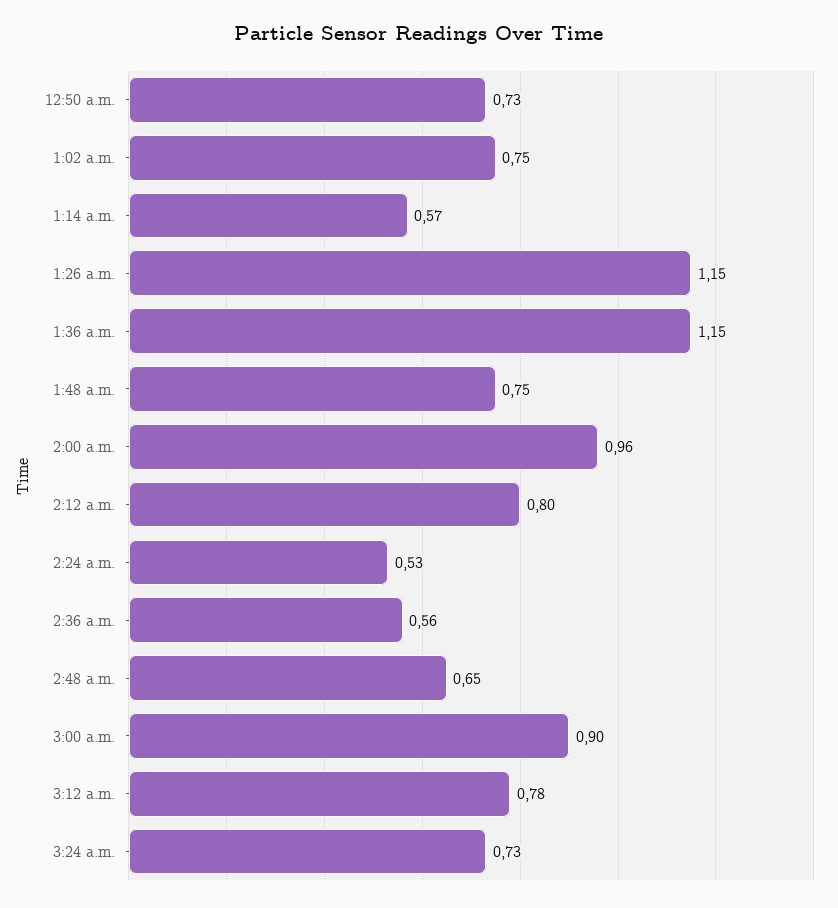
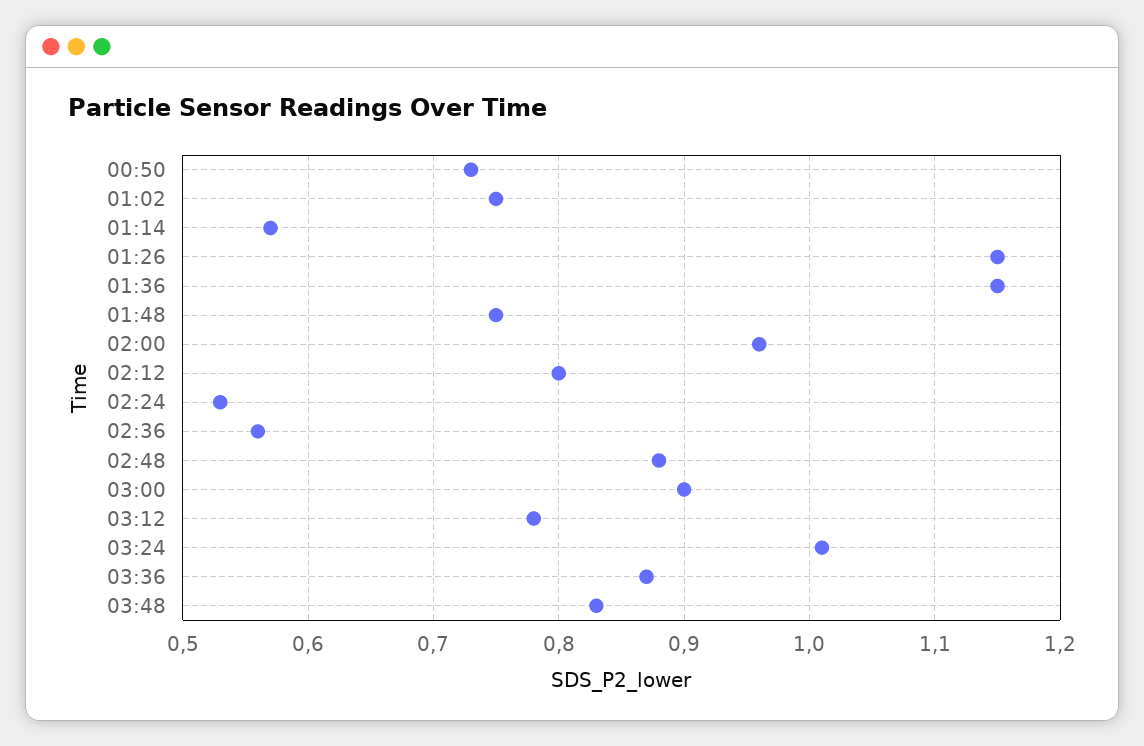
2:48 a.m.: 0.65 -> 0.88
3:24 a.m.: 0.73 -> 1.01
03:36: none -> 0.87
03:48: none -> 0.83

